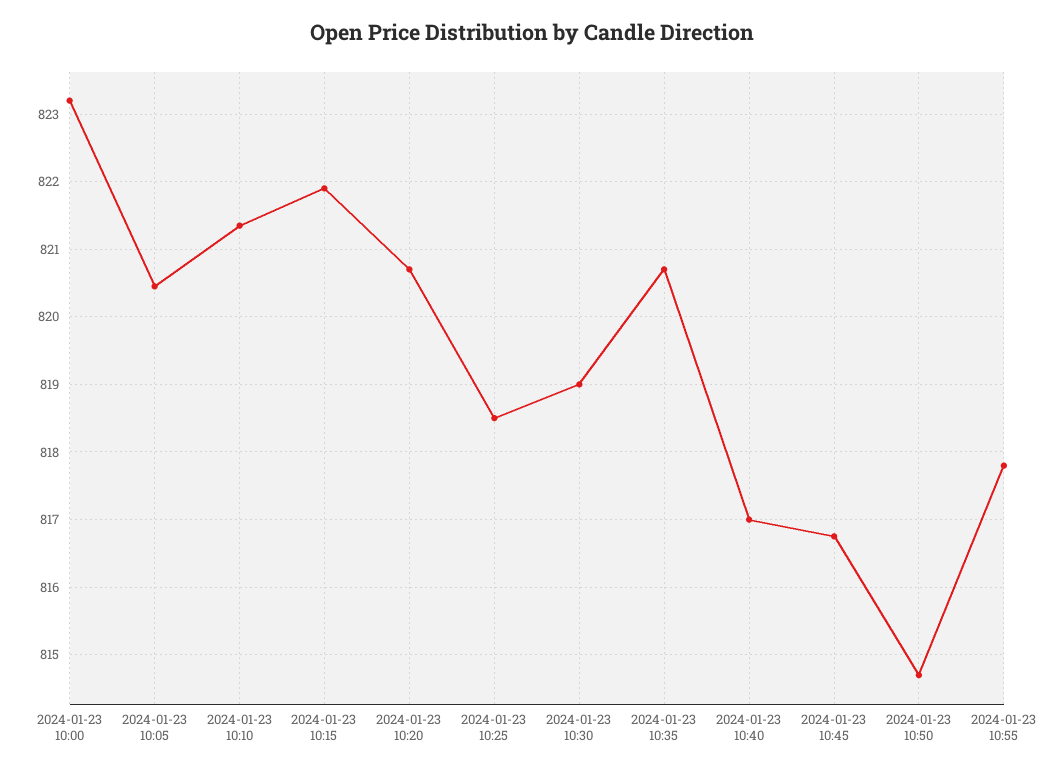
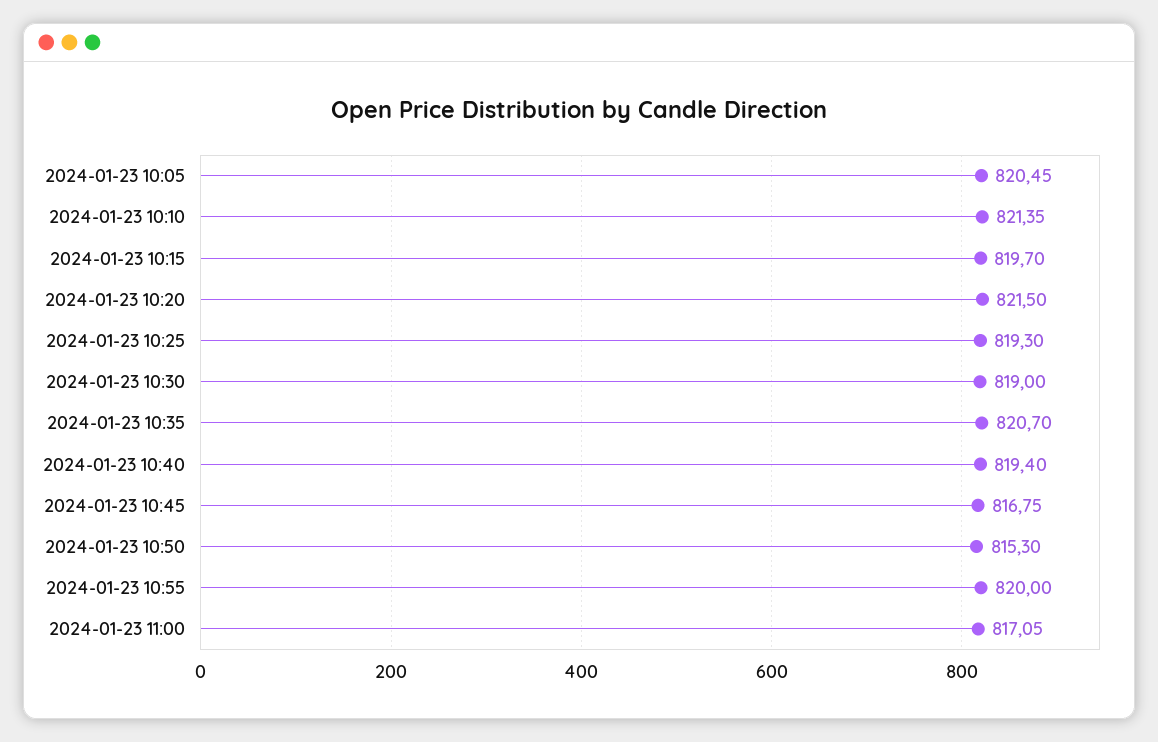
2024-01-23 10:00: 823.2 -> none
2024-01-23 10:15: 821.9 -> 819.7
2024-01-23 10:20: 820.7 -> 821.5
2024-01-23 10:25: 818.5 -> 819.3
2024-01-23 10:40: 817 -> 819.4
2024-01-23 10:50: 814.7 -> 815.3
2024-01-23 10:55: 817.8 -> 820
2024-01-23 11:00: none -> 817.05

